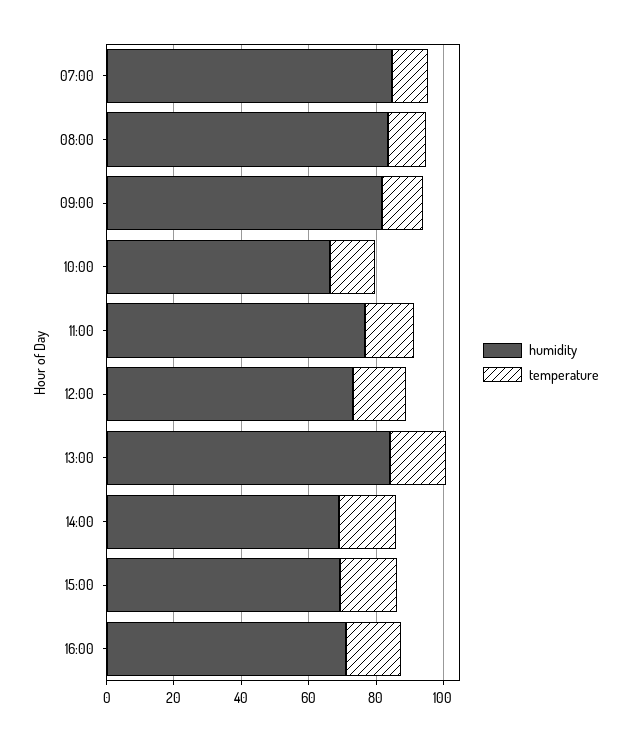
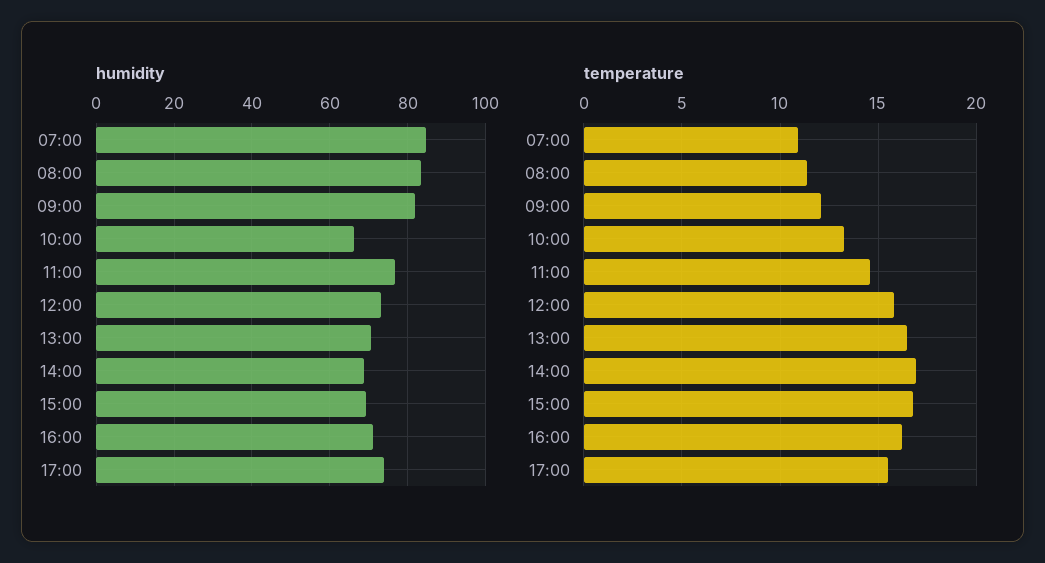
humidity, 13:00: 85 -> 70
humidity, 17:00: none -> 74
temperature, 17:00: none -> 15.5

